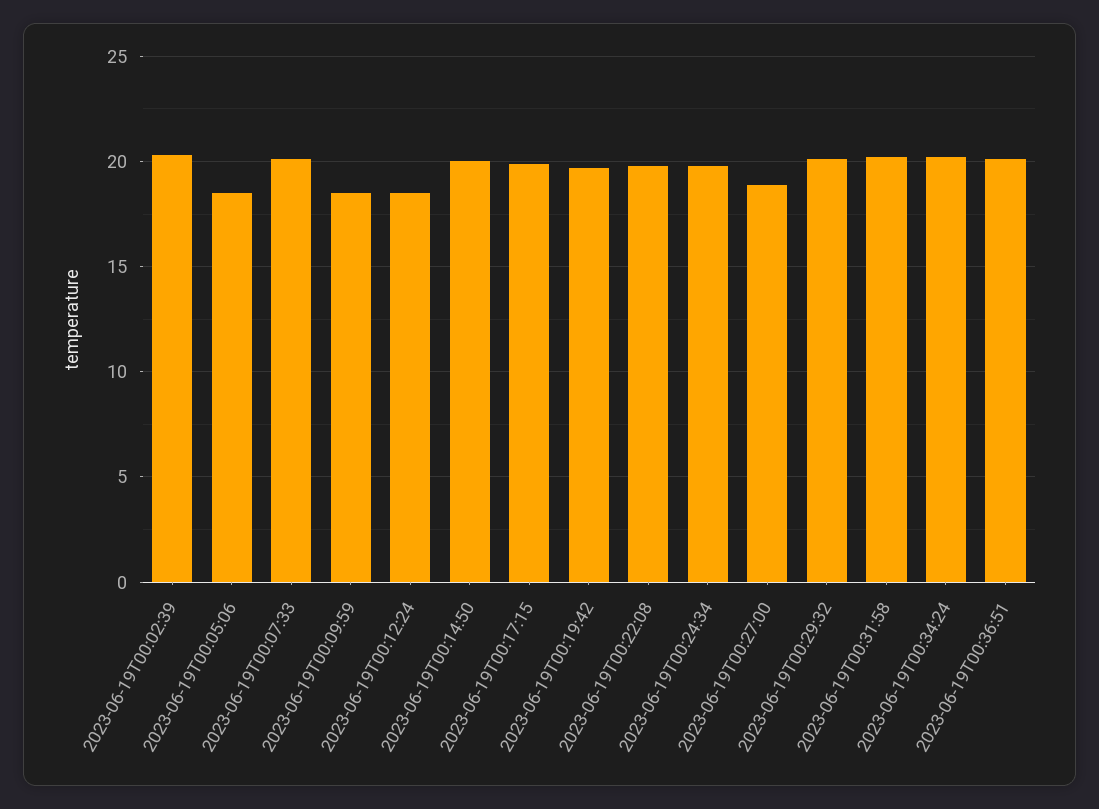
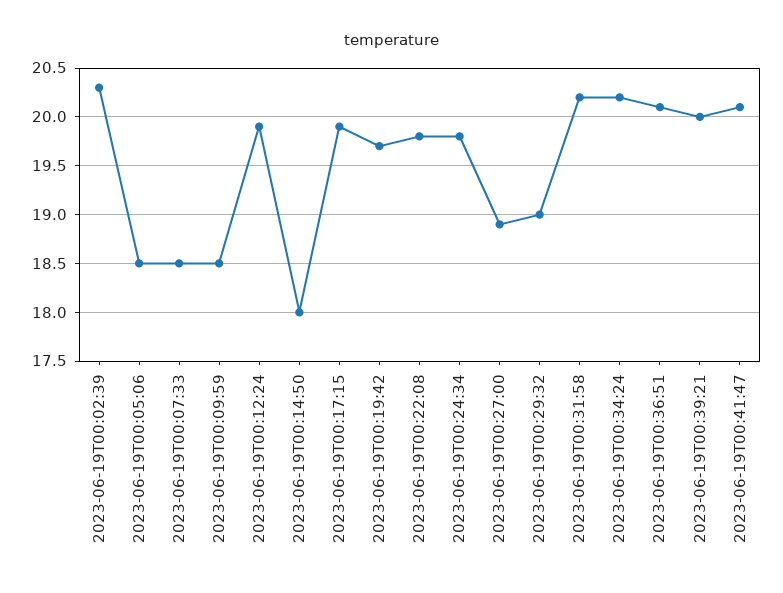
2023-06-19T00:07:33: 20 -> 18.5
2023-06-19T00:12:24: 18.5 -> 19.9
2023-06-19T00:14:50: 20 -> 18
2023-06-19T00:29:32: 20 -> 19
2023-06-19T00:39:21: none -> 20
2023-06-19T00:41:47: none -> 20.1

